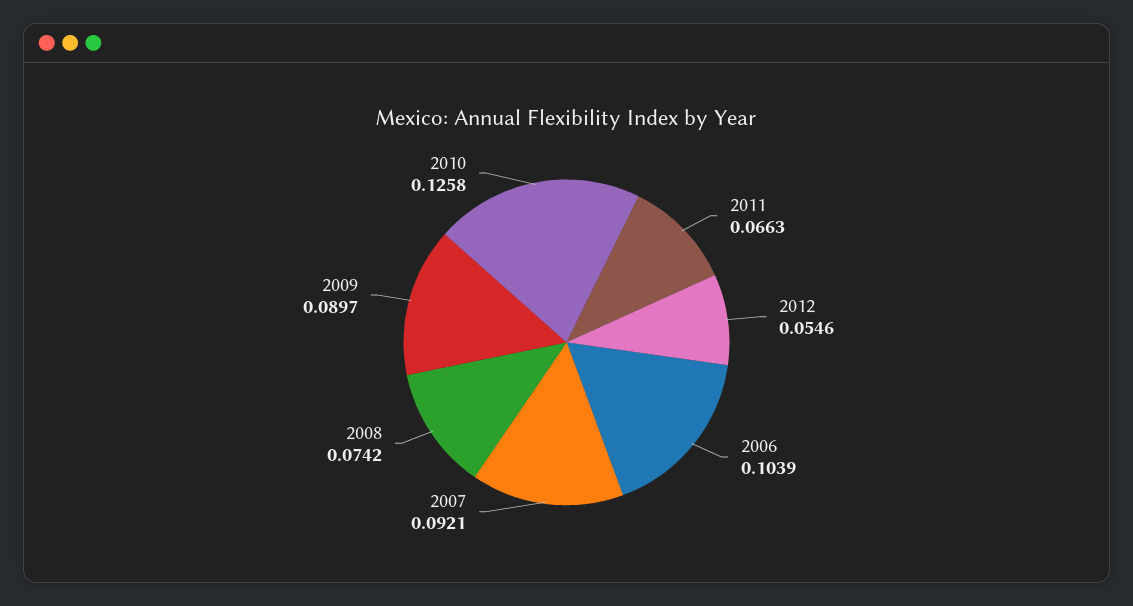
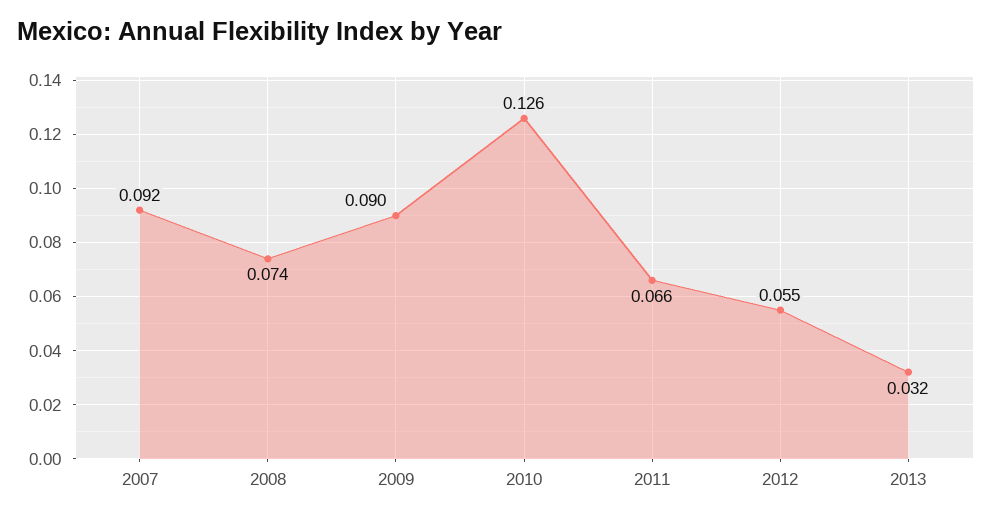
2006: 0.1039 -> none
2013: none -> 0.032

